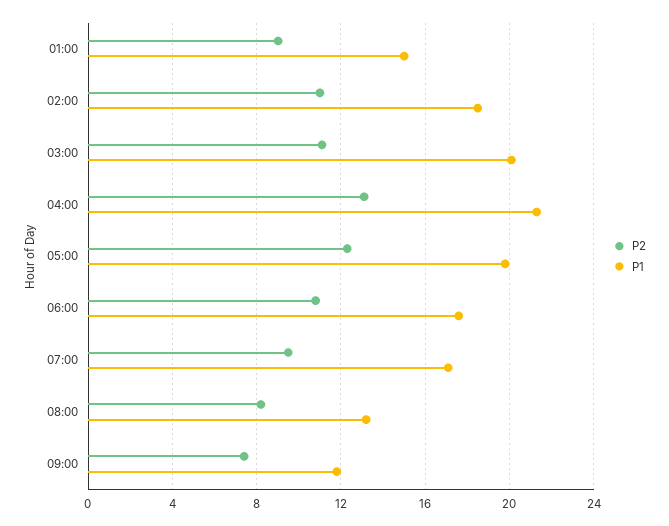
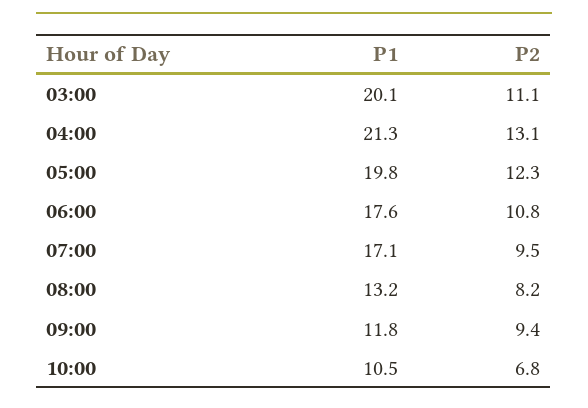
P2, 01:00: 9 -> none
P1, 01:00: 15 -> none
P2, 02:00: 11 -> none
P1, 02:00: 18.5 -> none
P2, 09:00: 7.5 -> 9.4
P1, 10:00: none -> 10.5
P2, 10:00: none -> 6.8

